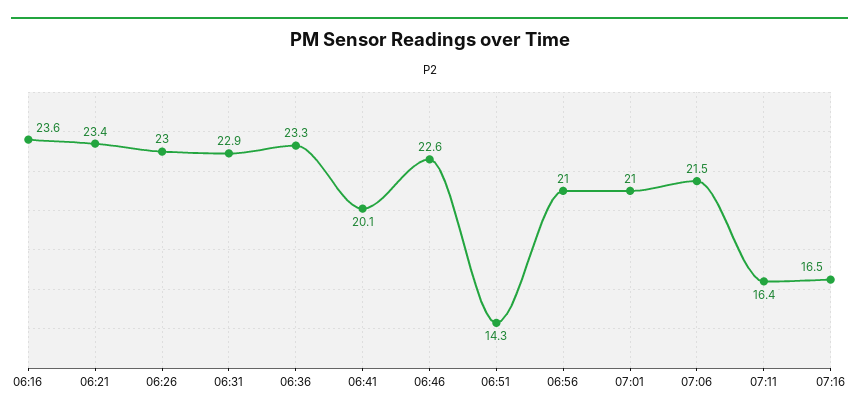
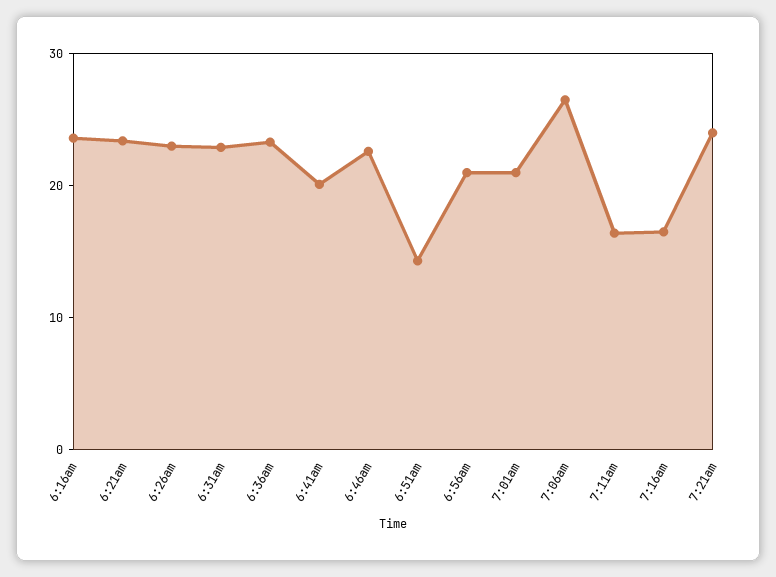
07:06: 21.5 -> 26
7:21am: none -> 24

